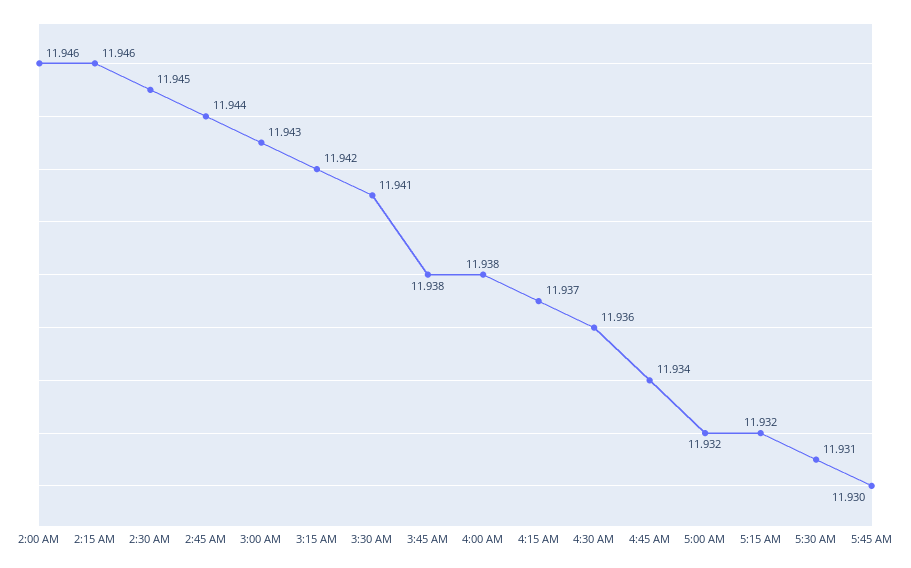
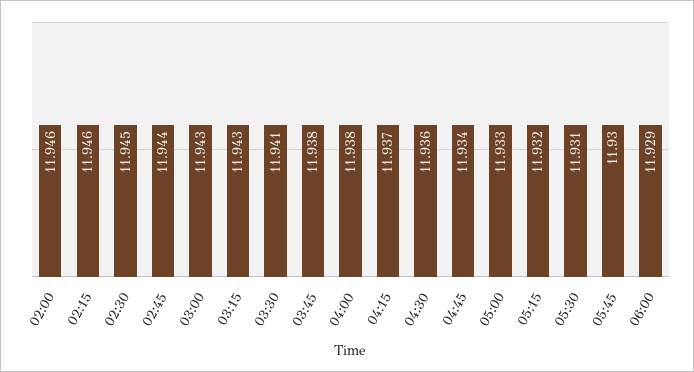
3:15 AM: 11.942 -> 11.943
5:00 AM: 11.932 -> 11.933
06:00: none -> 11.929

